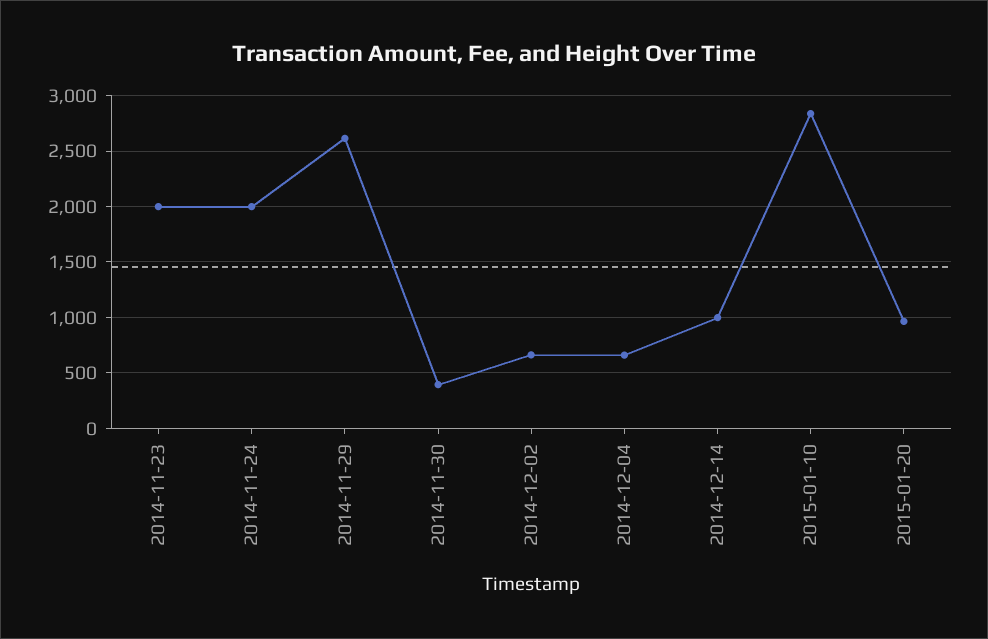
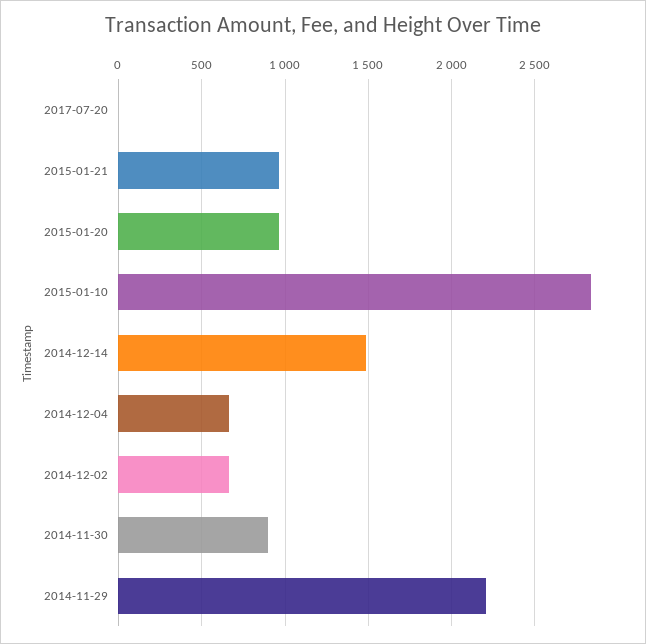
2014-11-23: 2000 -> none
2014-11-24: 2000 -> none
2014-11-29: 2600 -> 2200
2014-11-30: 400 -> 900
2014-12-14: 1000 -> 1500
2017-07-20: none -> 0
2015-01-21: none -> 950

